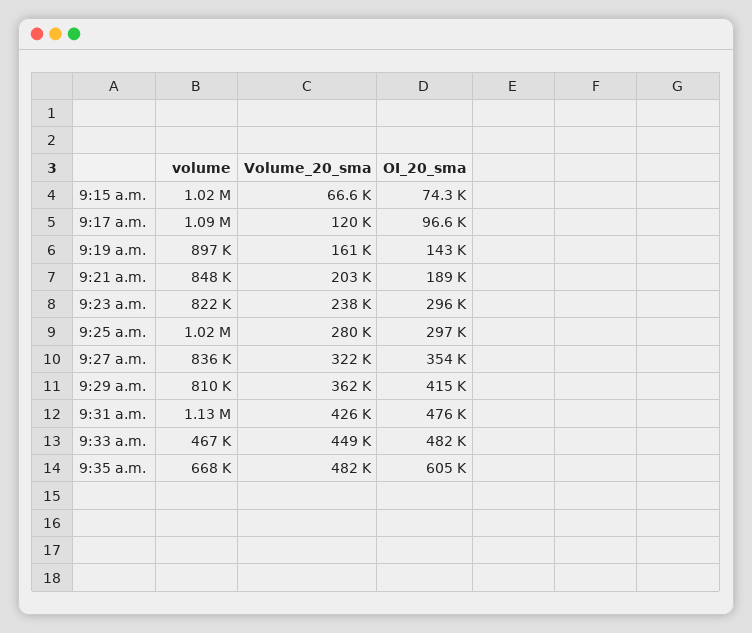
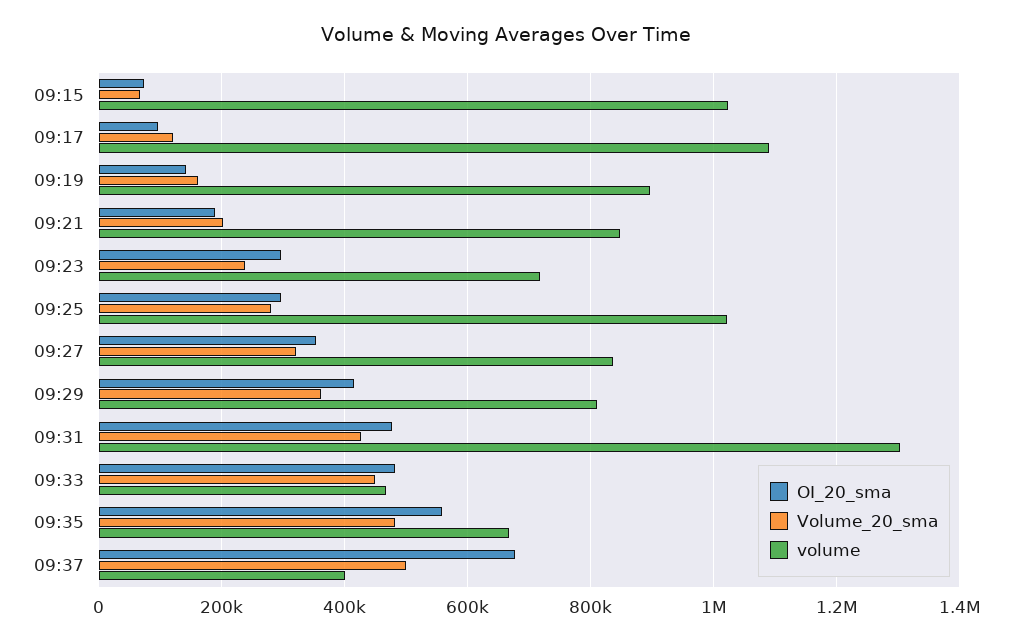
volume, 9:23 a.m.: 822000 -> 720000
volume, 9:31 a.m.: 1130000 -> 1300000
OI_20_sma, 9:35 a.m.: 605000 -> 560000
OI_20_sma, 09:37: none -> 680000
Volume_20_sma, 09:37: none -> 500000
volume, 09:37: none -> 400000

